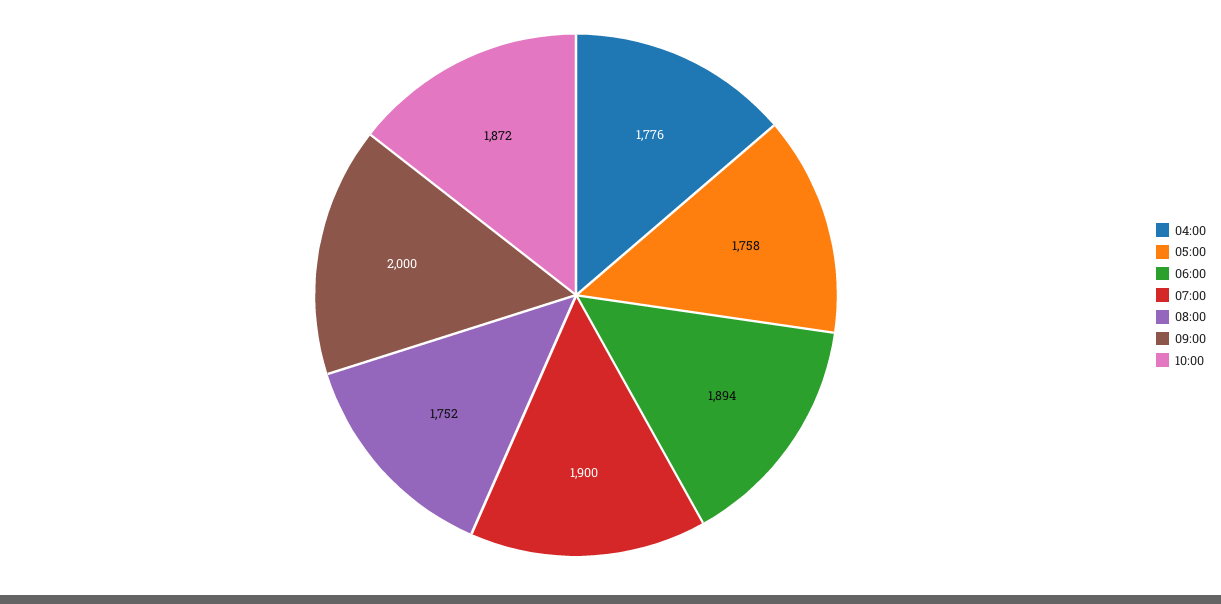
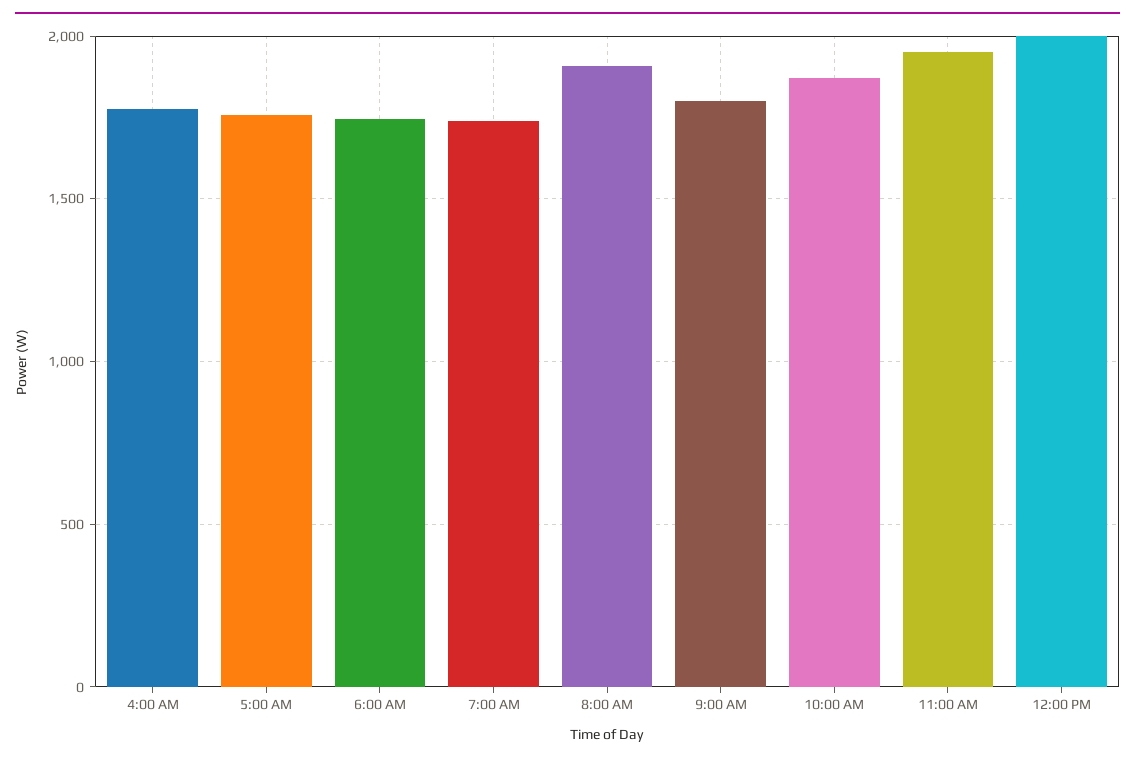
06:00: 1894 -> 1750
07:00: 1900 -> 1750
08:00: 1752 -> 1900
09:00: 2000 -> 1800
11:00 AM: none -> 1950
12:00 PM: none -> 2000

